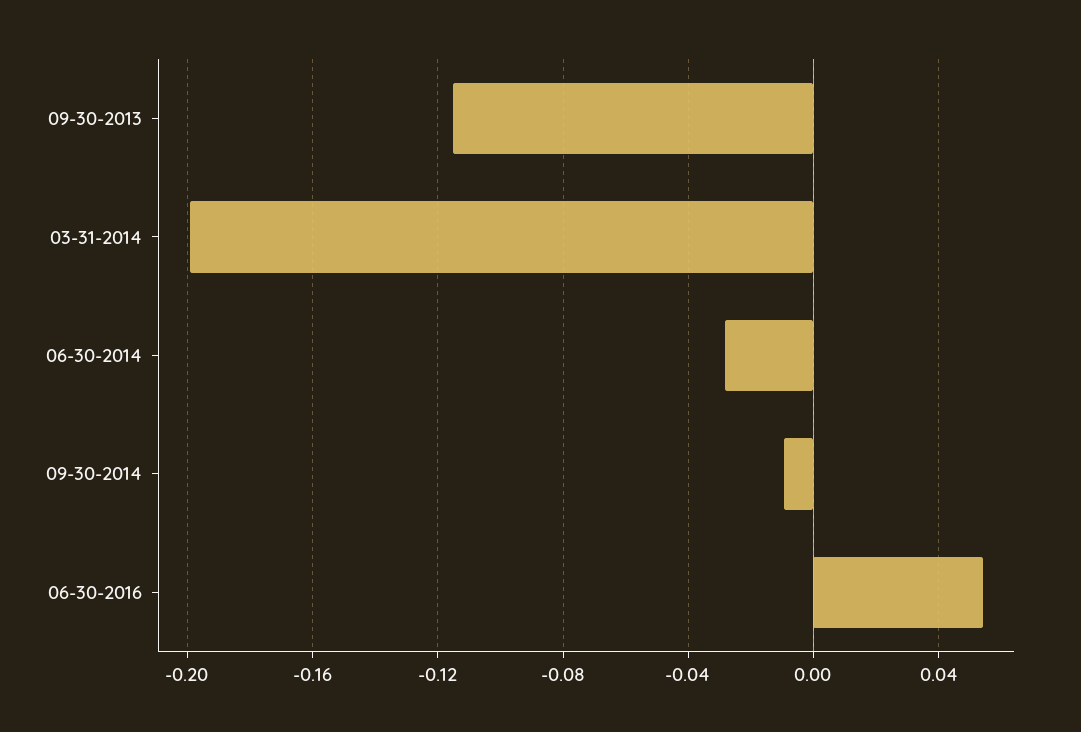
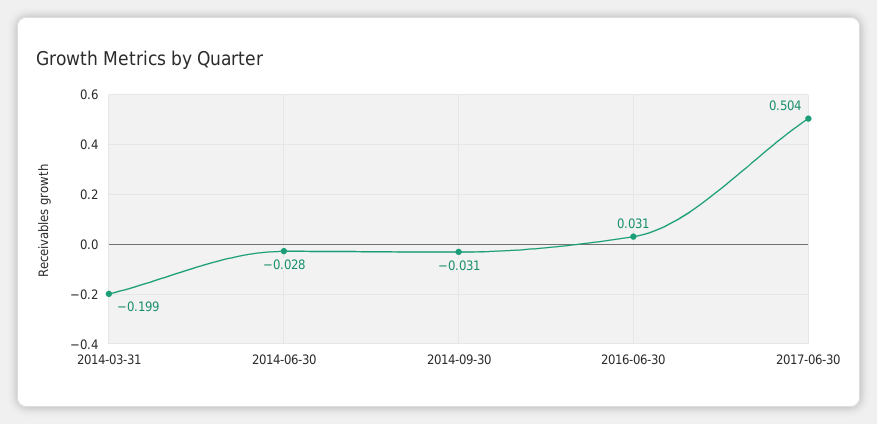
09-30-2013: -0.115 -> none
09-30-2014: -0.01 -> -0.031
06-30-2016: 0.055 -> 0.031
2017-06-30: none -> 0.504

